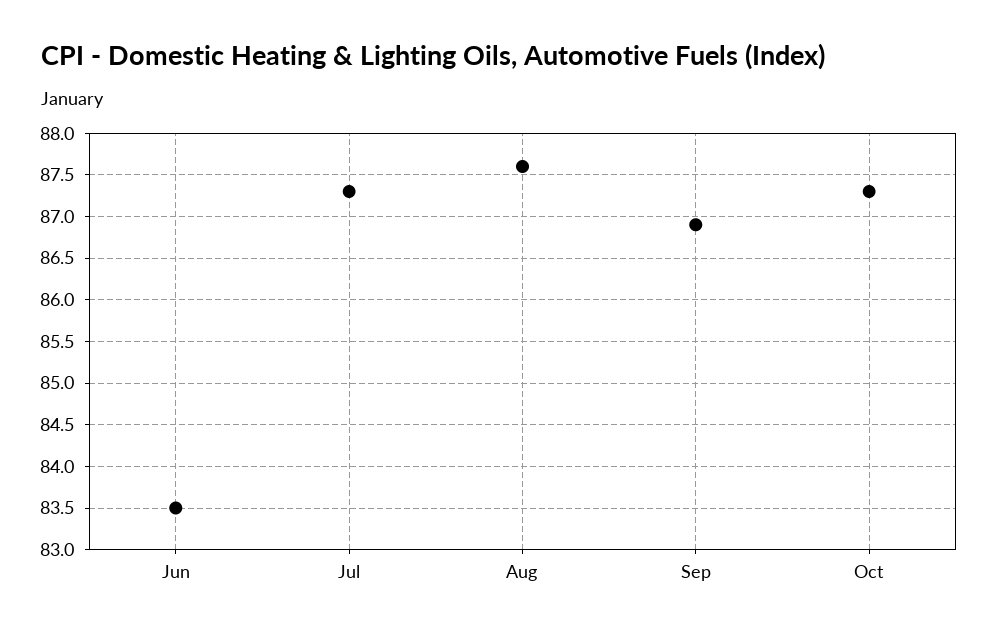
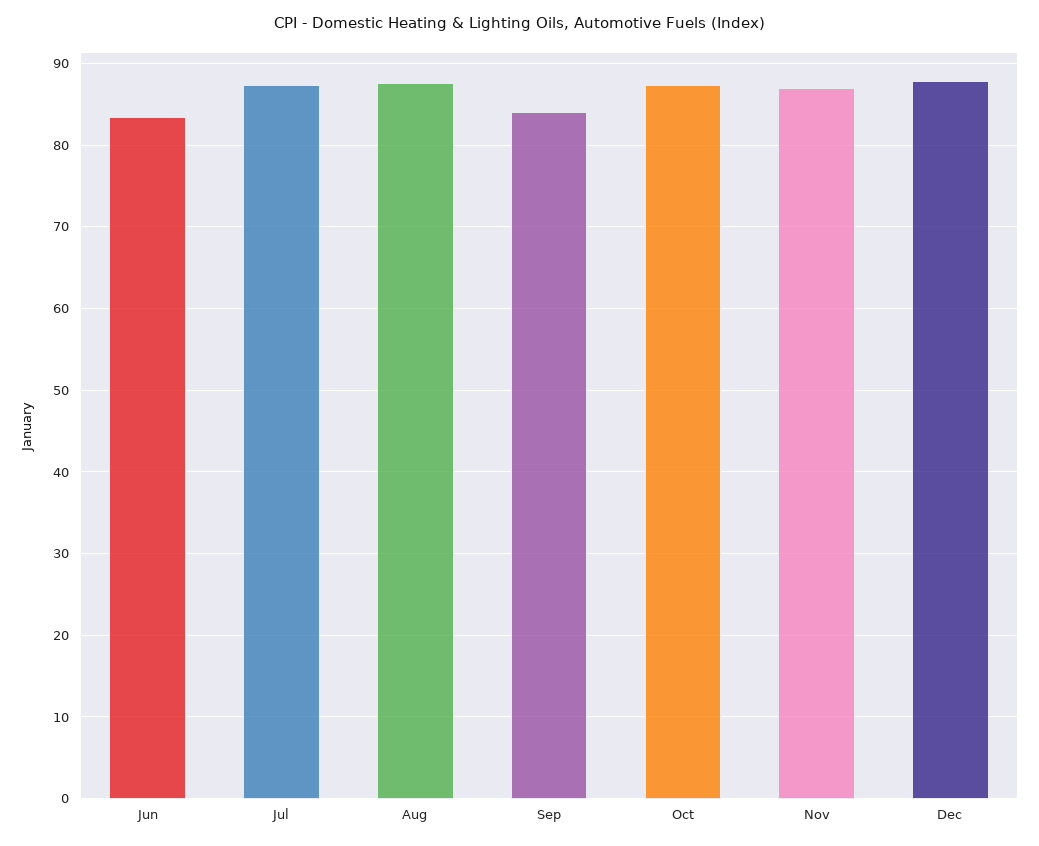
Sep: 86.9 -> 84
Nov: none -> 87
Dec: none -> 88

